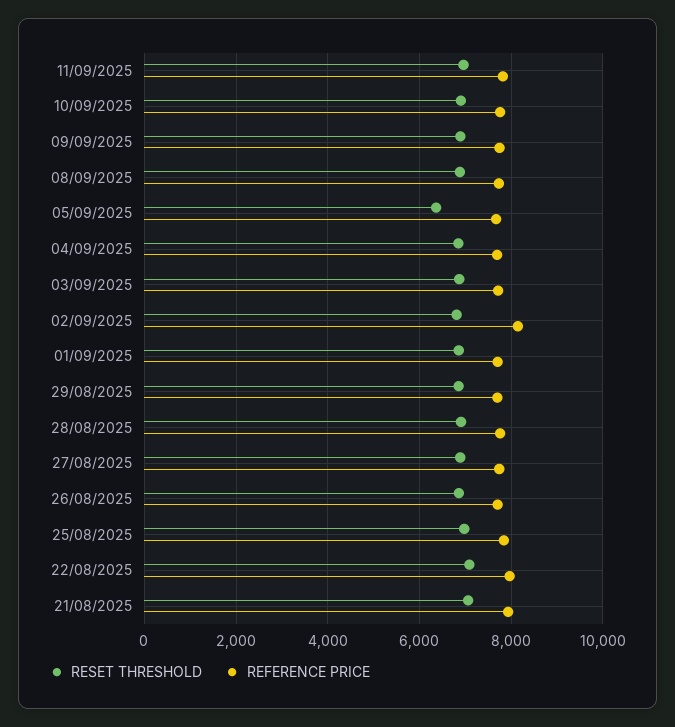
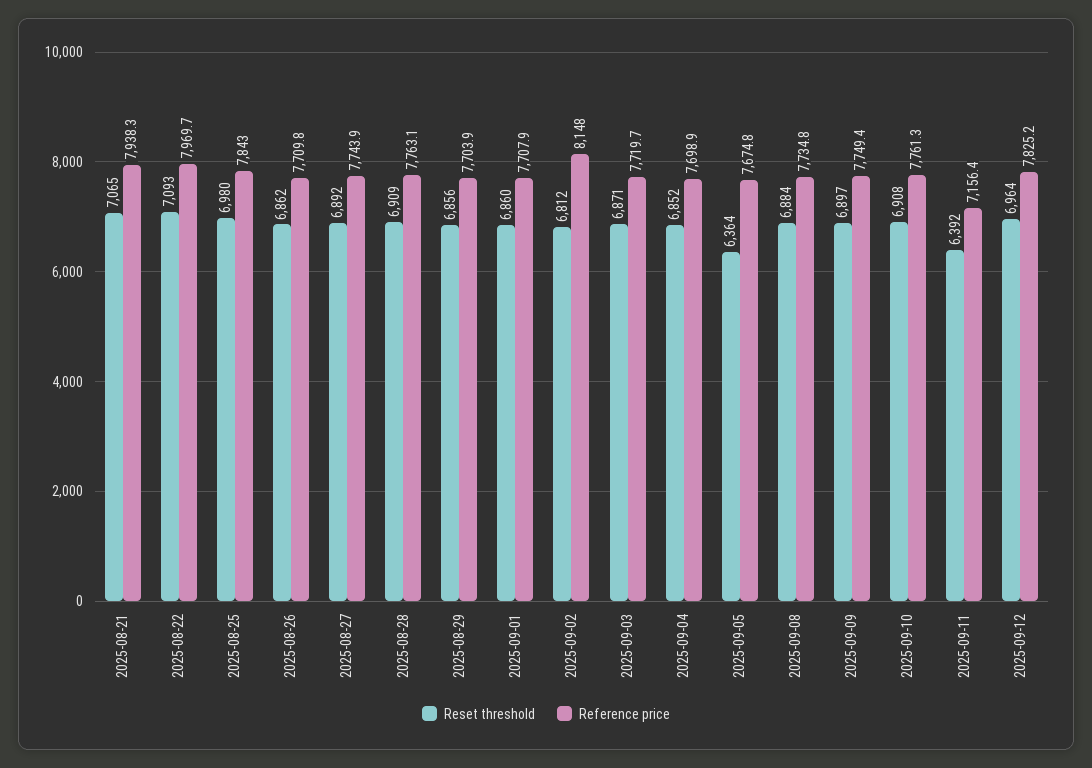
RESET THRESHOLD, 11/09/2025: 7000 -> 6392
REFERENCE PRICE, 11/09/2025: 7800 -> 7156.4
RESET THRESHOLD, 2025-09-12: none -> 6964
REFERENCE PRICE, 2025-09-12: none -> 7825.2

